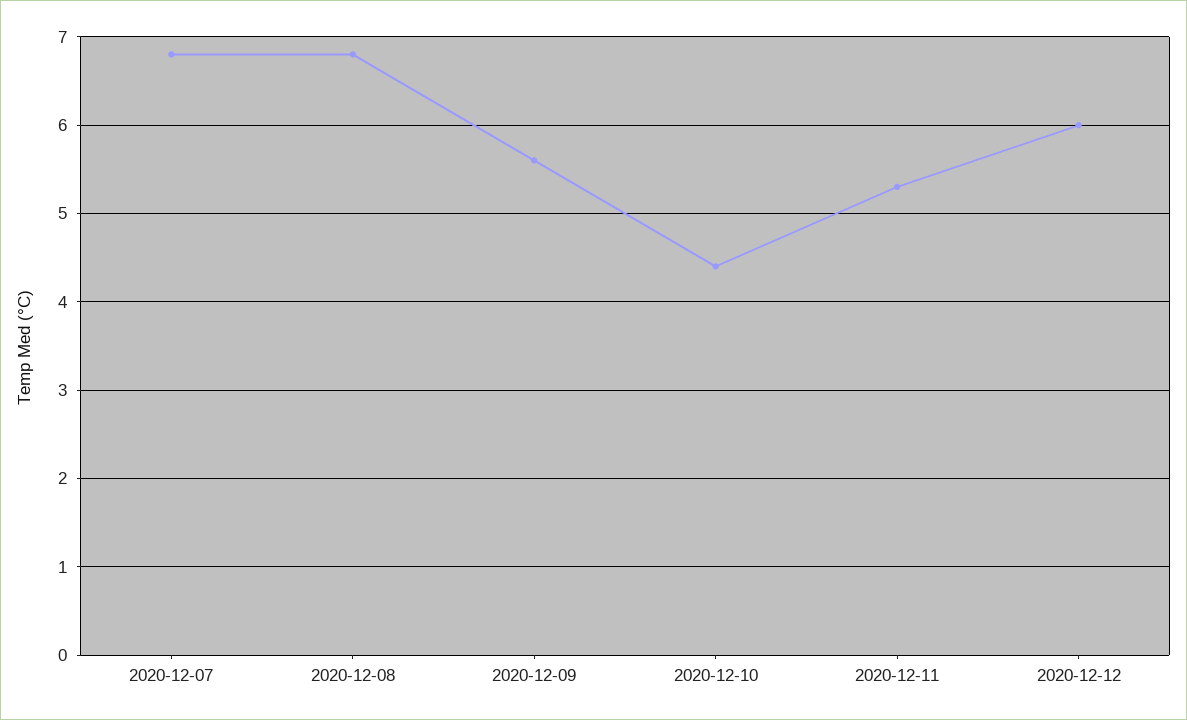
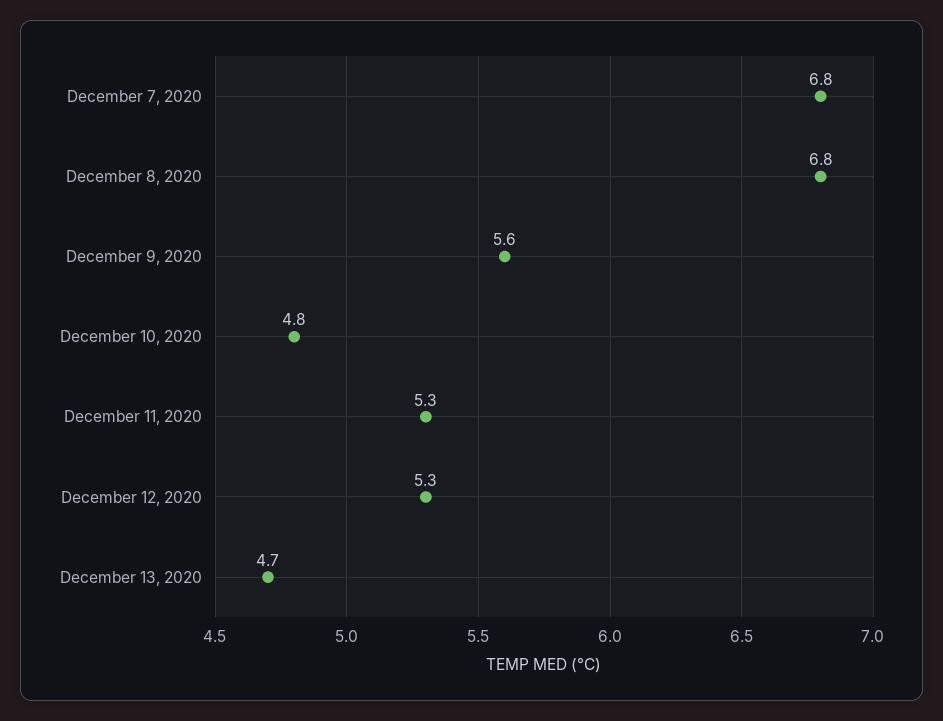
2020-12-10: 4.4 -> 4.8
2020-12-12: 6 -> 5.3
December 13, 2020: none -> 4.7

